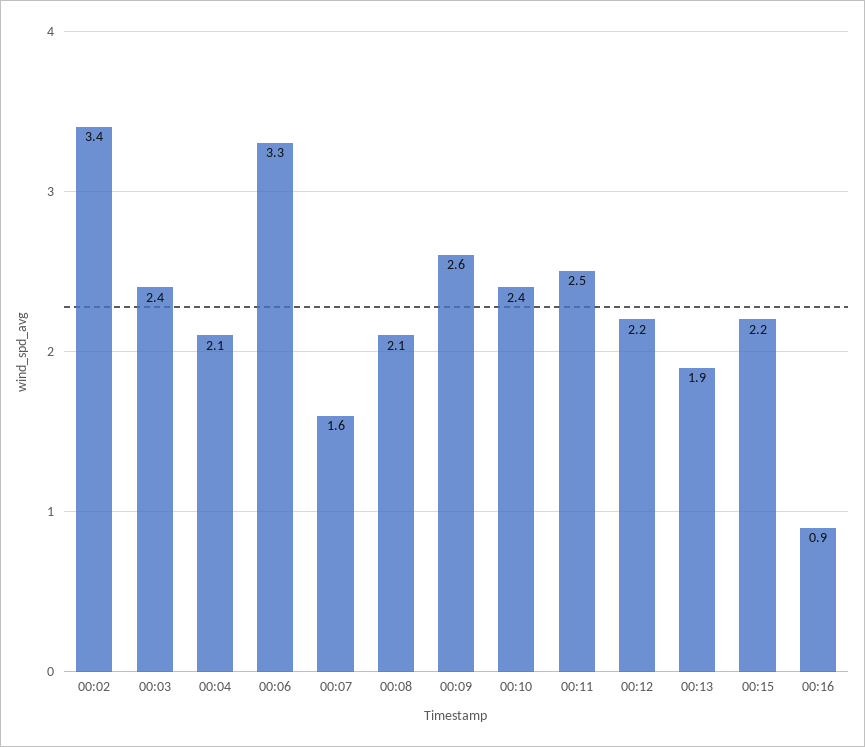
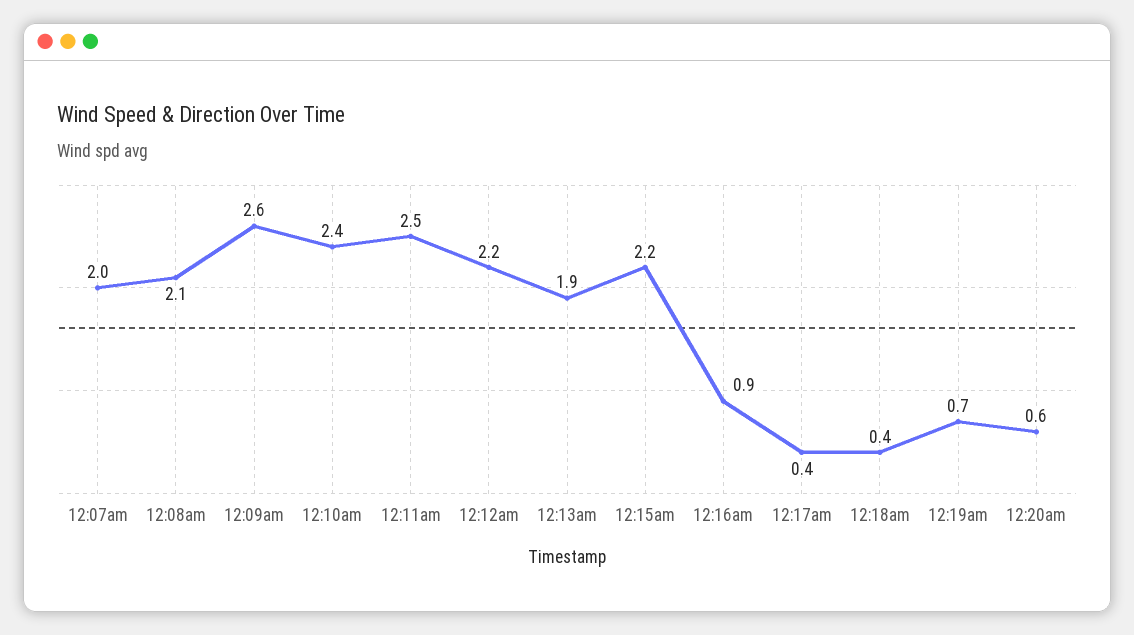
00:02: 3.4 -> none
00:03: 2.4 -> none
00:04: 2.1 -> none
00:06: 3.3 -> none
00:07: 1.6 -> 2
12:17am: none -> 0.4
12:18am: none -> 0.4
12:19am: none -> 0.7
12:20am: none -> 0.6

